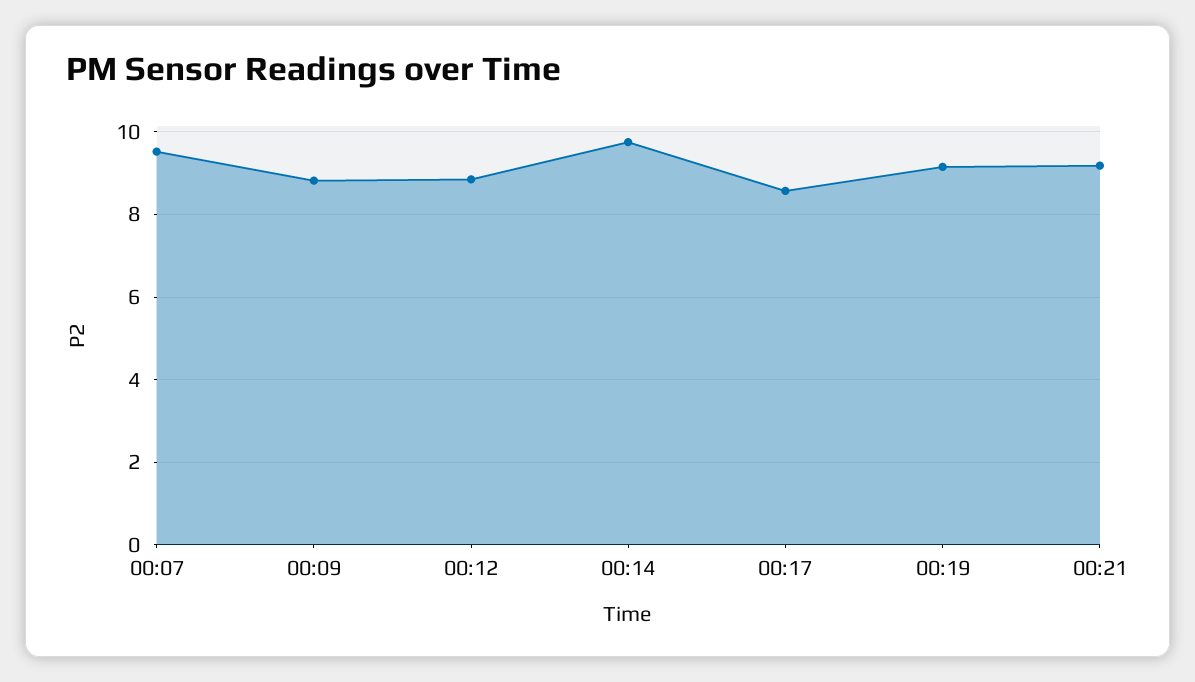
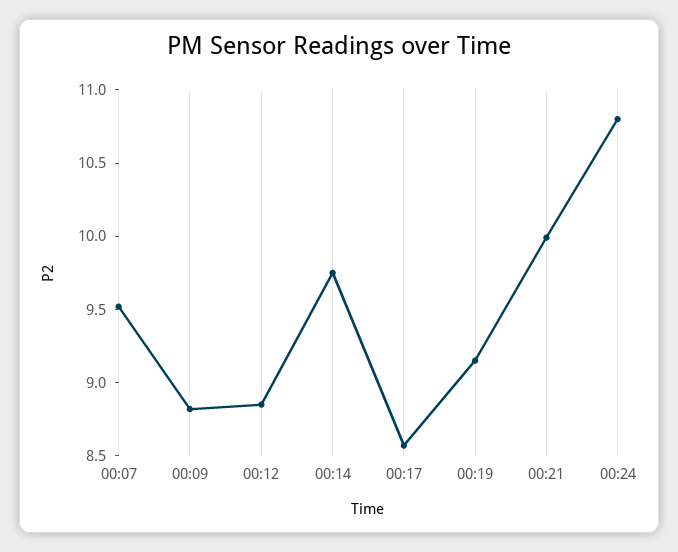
00:21: 9.2 -> 10
00:24: none -> 10.8

